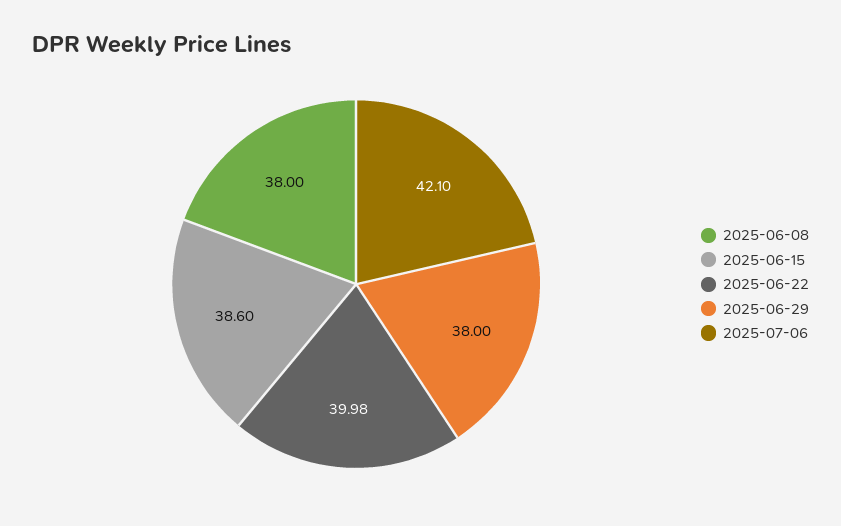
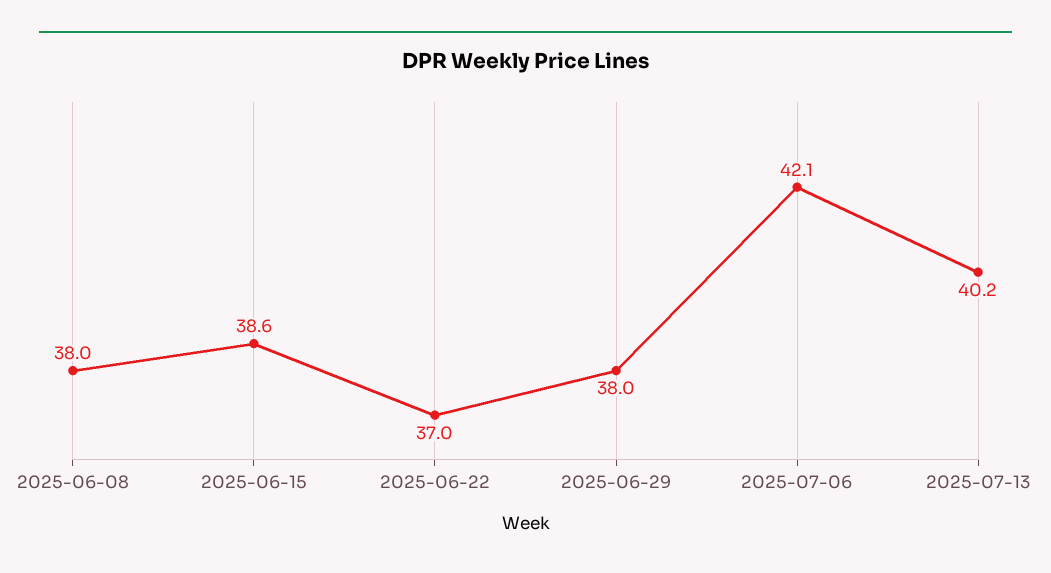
2025-06-22: 39.98 -> 37
2025-07-13: none -> 40.2

